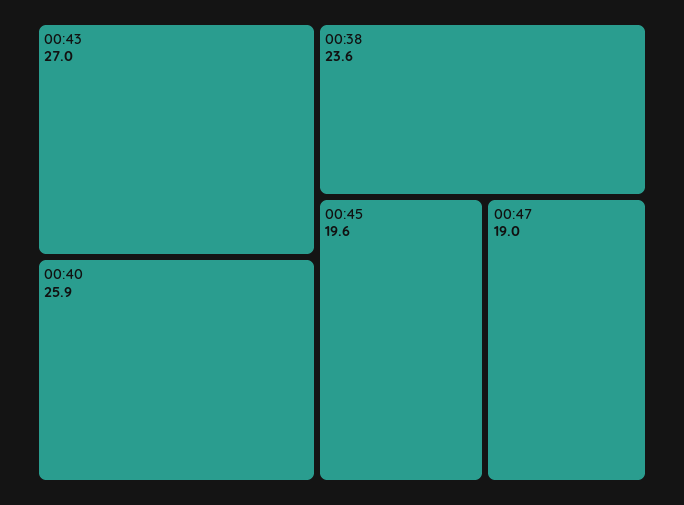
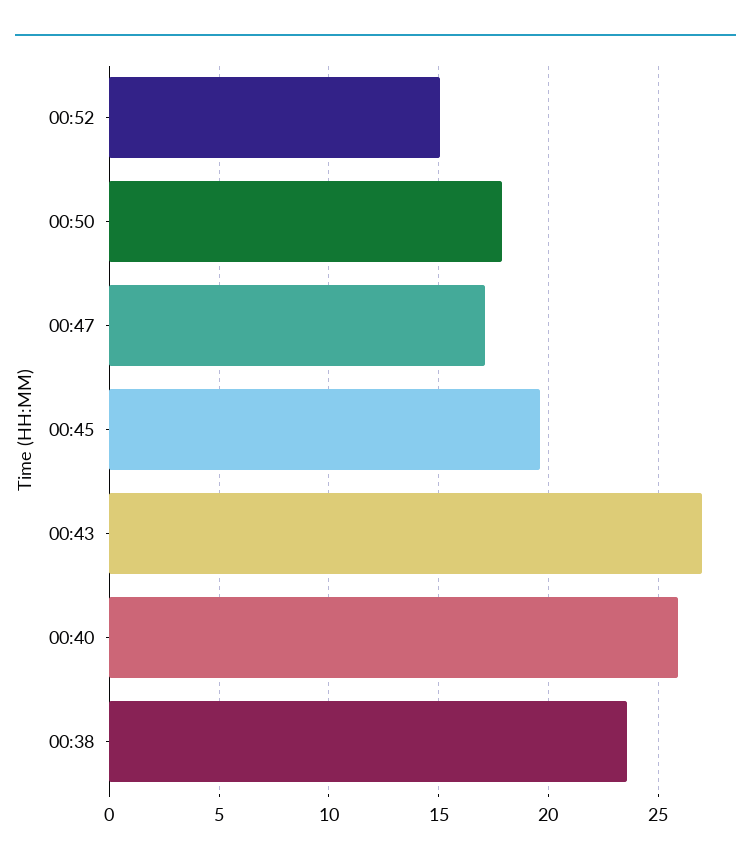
00:47: 19 -> 17
00:52: none -> 15
00:50: none -> 18

